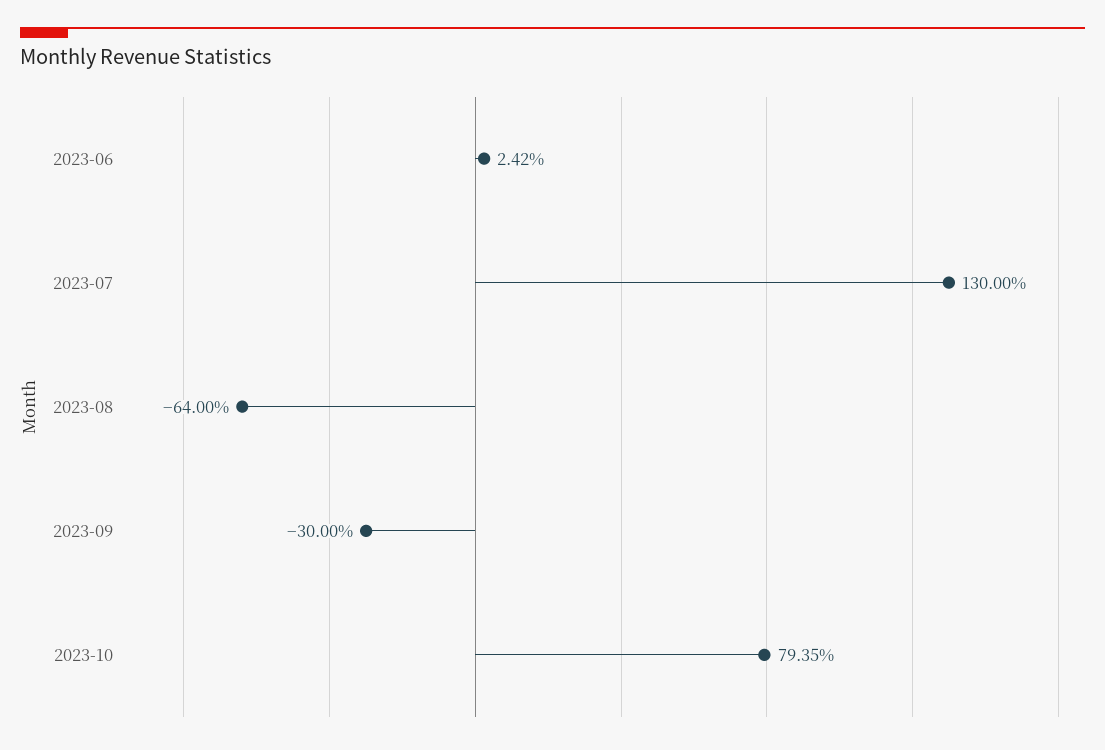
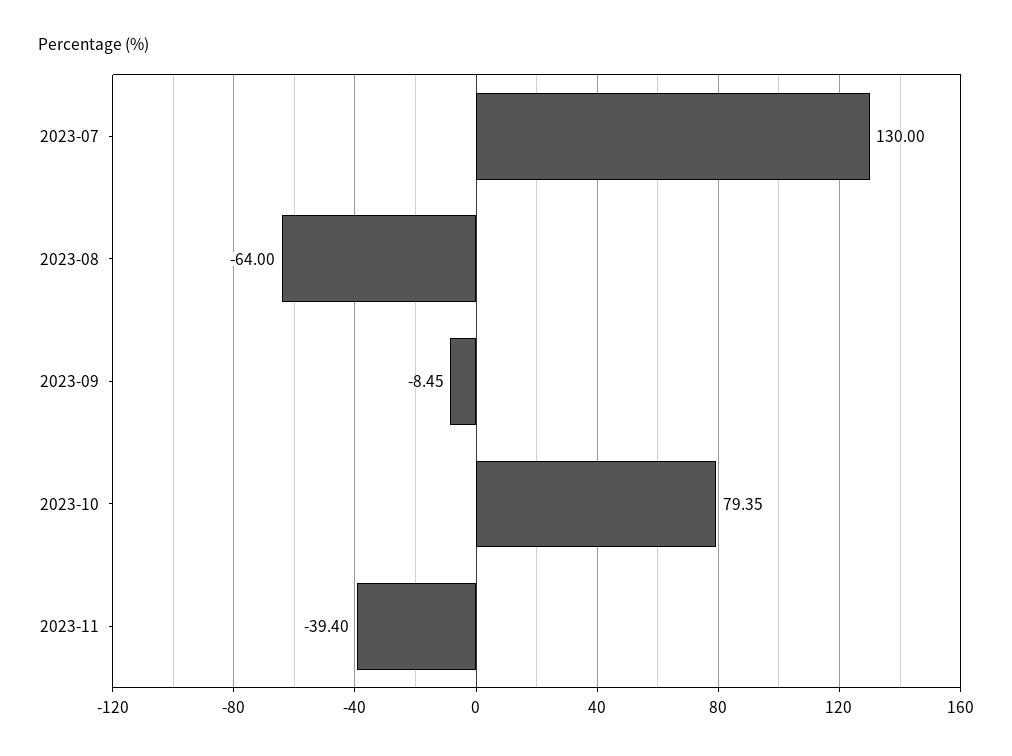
2023-06: 2.42 -> none
2023-09: -30 -> -8.45
2023-11: none -> -39.4

